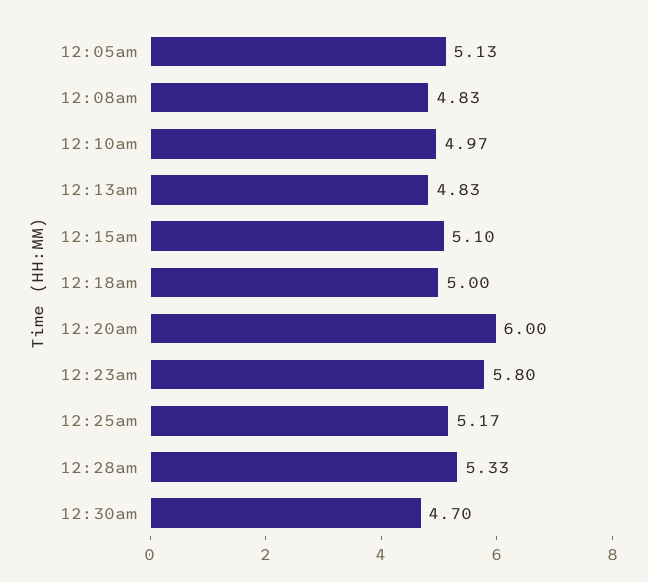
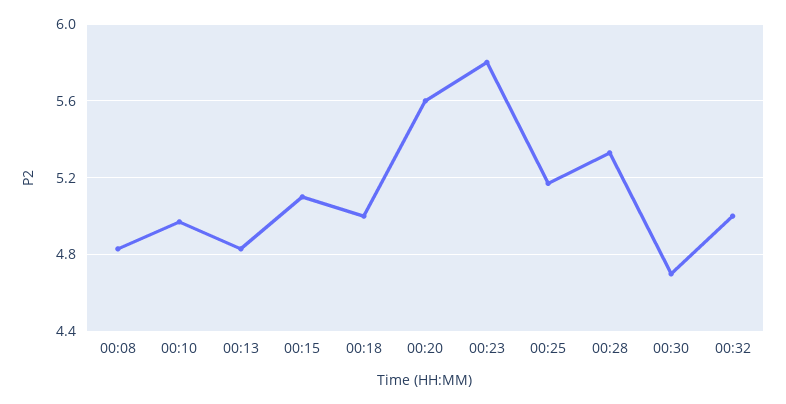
12:05am: 5.13 -> none
12:20am: 6 -> 5.6
00:32: none -> 5

